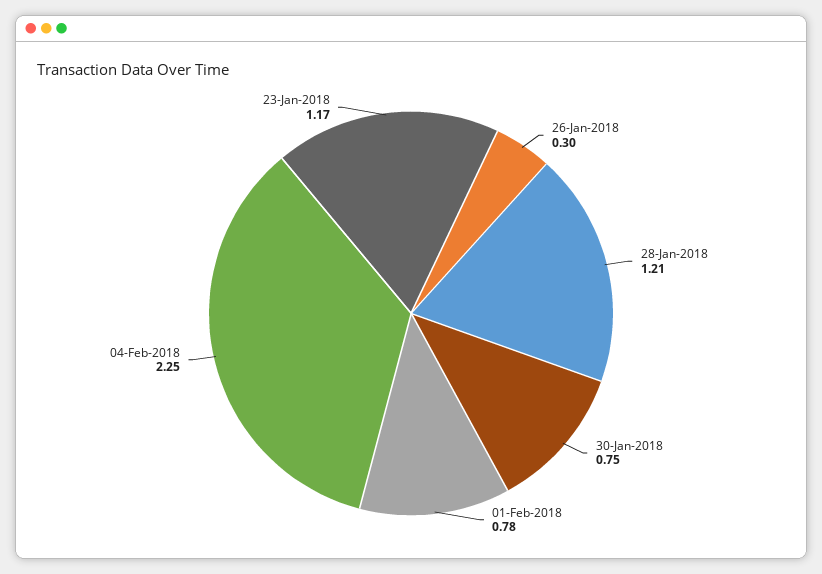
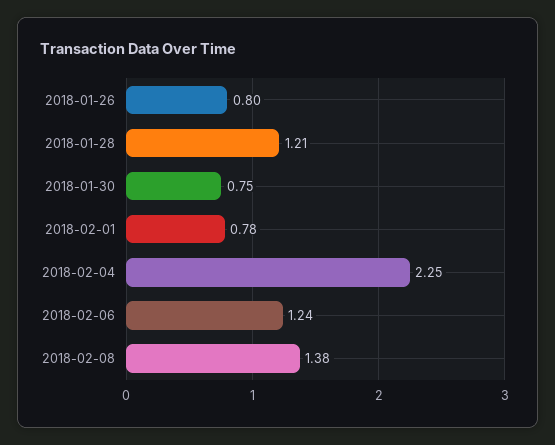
26-Jan-2018: 0.3 -> 0.8
23-Jan-2018: 1.17 -> none
2018-02-06: none -> 1.24
2018-02-08: none -> 1.38

